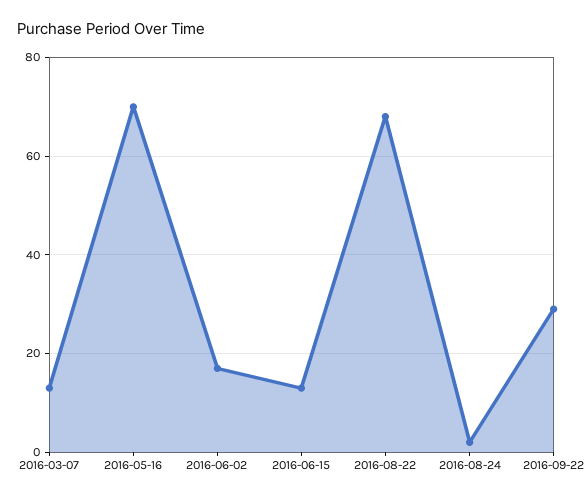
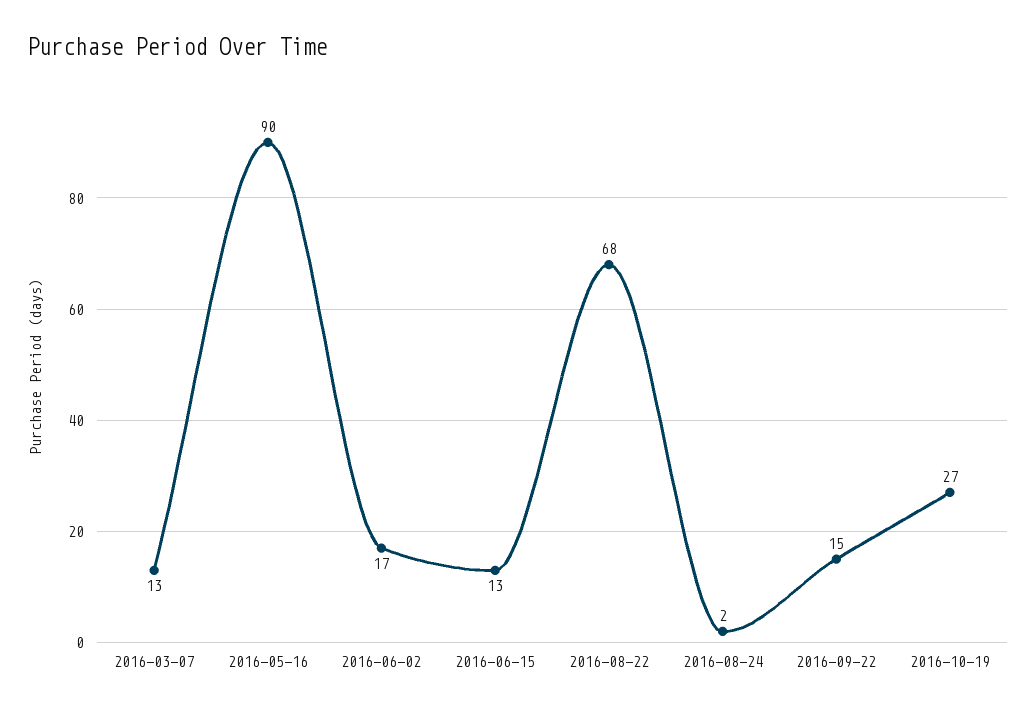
2016-05-16: 70 -> 90
2016-09-22: 30 -> 15
2016-10-19: none -> 27

